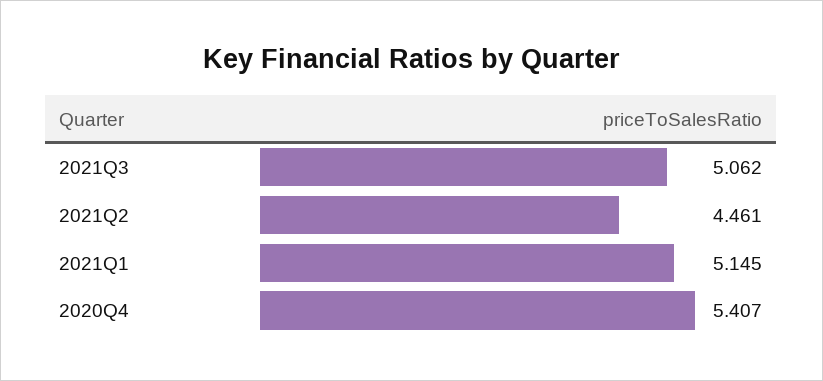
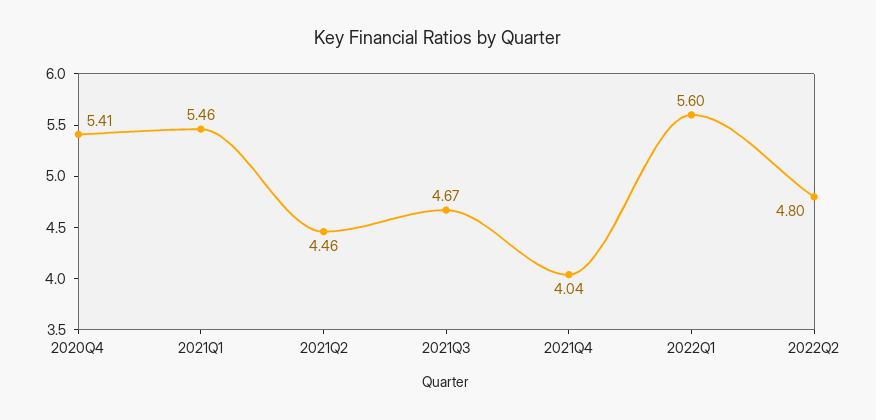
2021Q3: 5.062 -> 4.67
2021Q1: 5.145 -> 5.46
2021Q4: none -> 4.04
2022Q1: none -> 5.6
2022Q2: none -> 4.8

